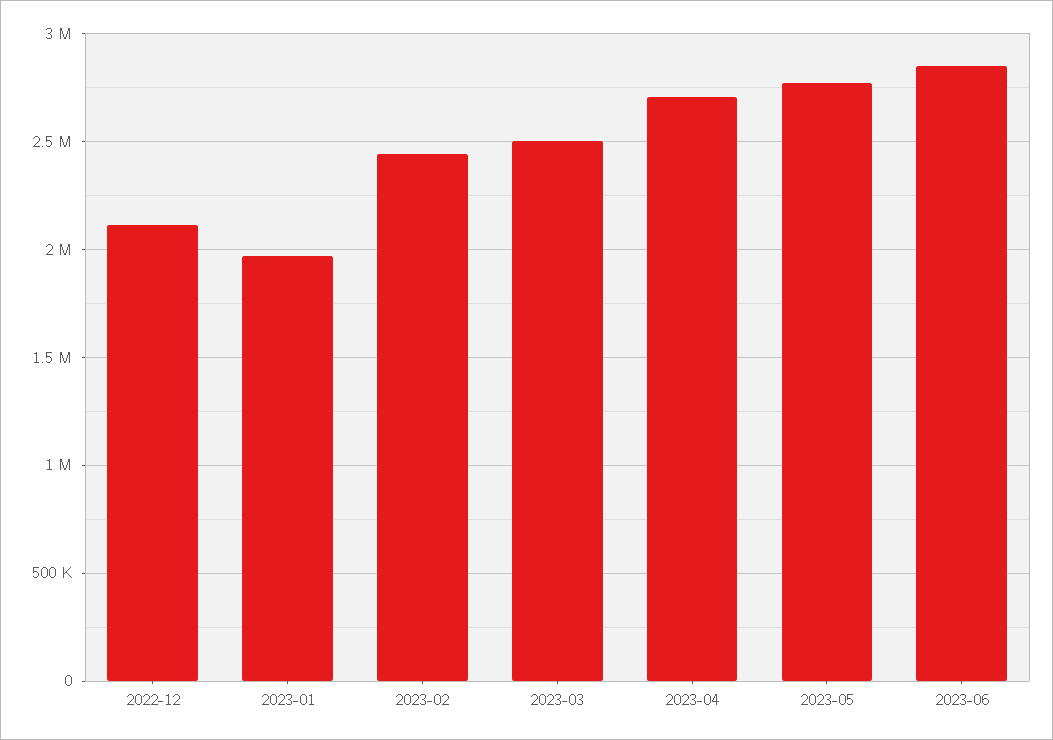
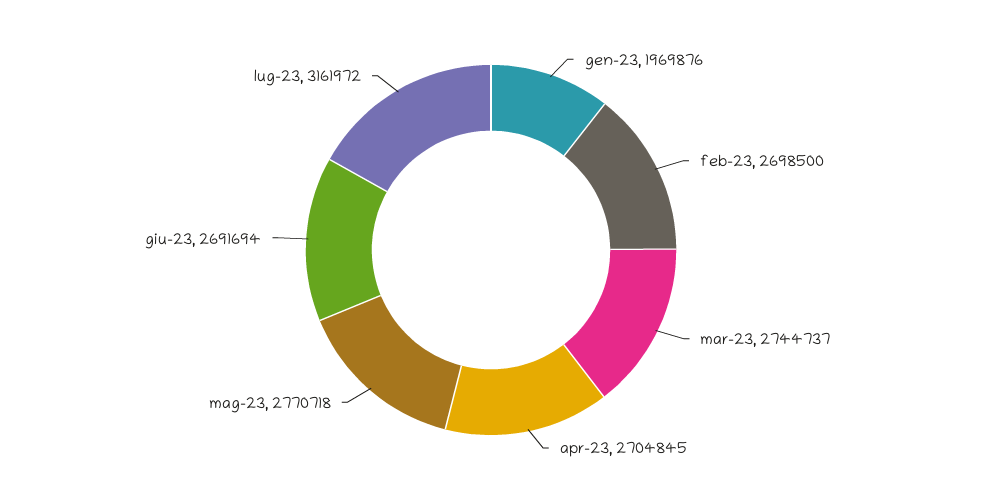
2022-12: 2100000 -> none
2023-02: 2450000 -> 2698500
2023-03: 2500000 -> 2744737
2023-06: 2850000 -> 2691694
lug-23: none -> 3161972

